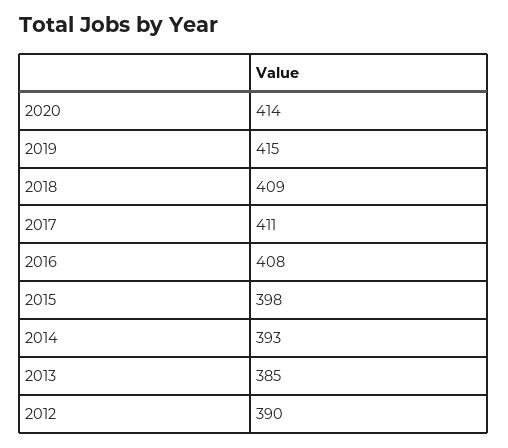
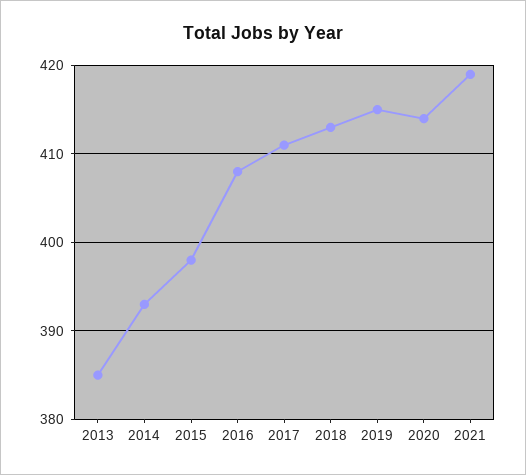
2018: 409 -> 413
2012: 390 -> none
2021: none -> 419

